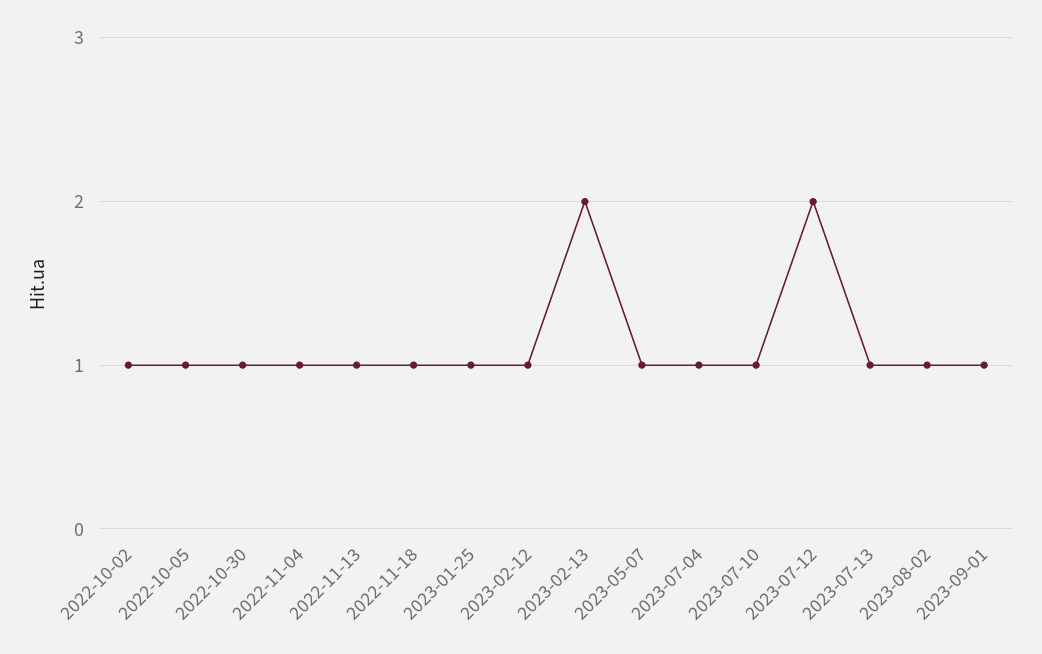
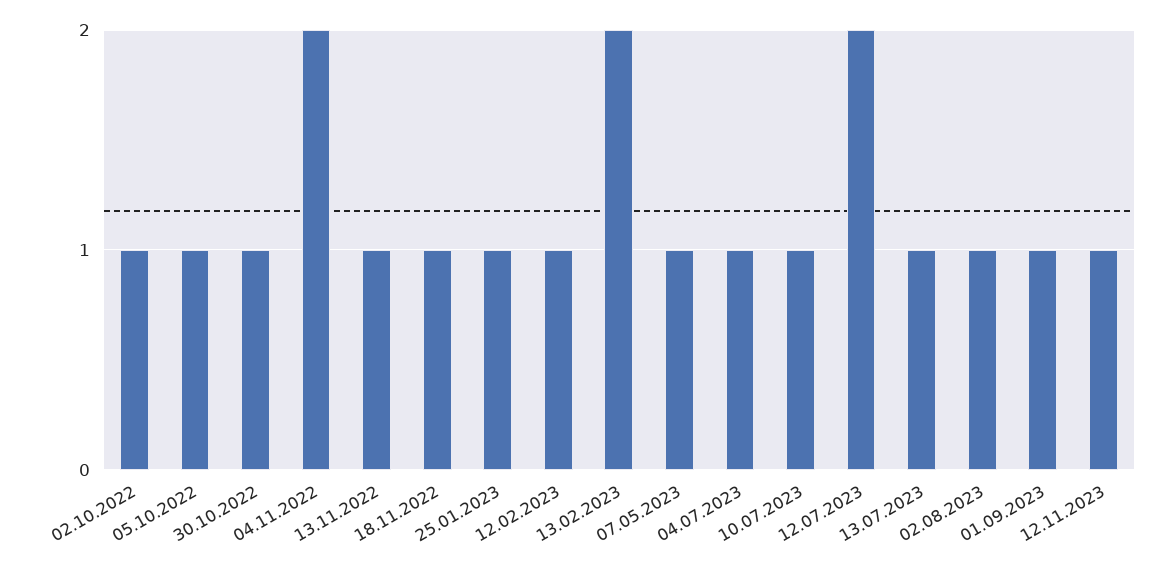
2022-11-04: 1 -> 2
12.11.2023: none -> 1

